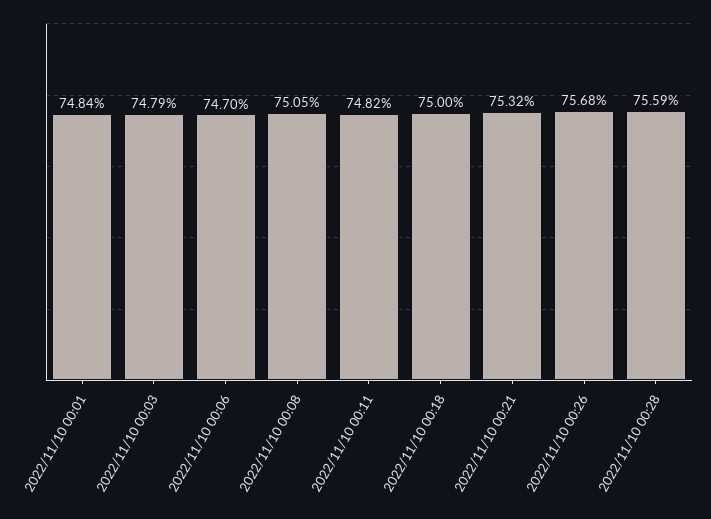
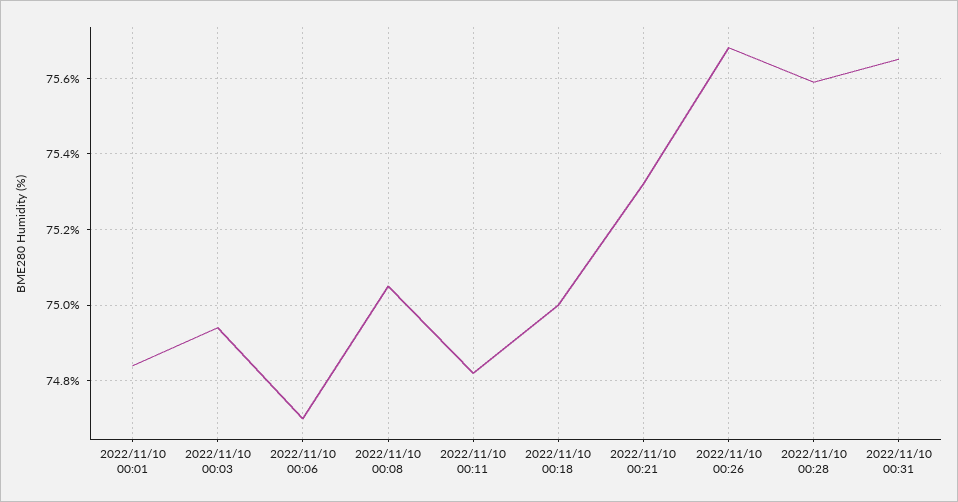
2022/11/10 00:03: 74.79 -> 74.95
2022/11/10 00:31: none -> 75.65

